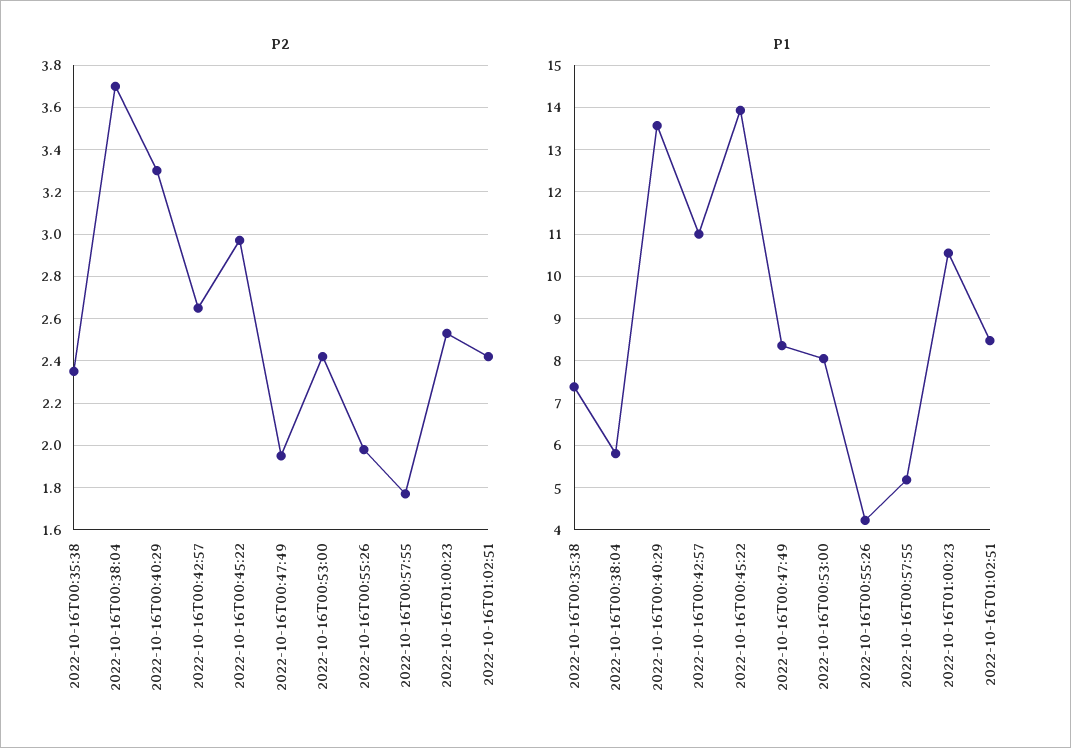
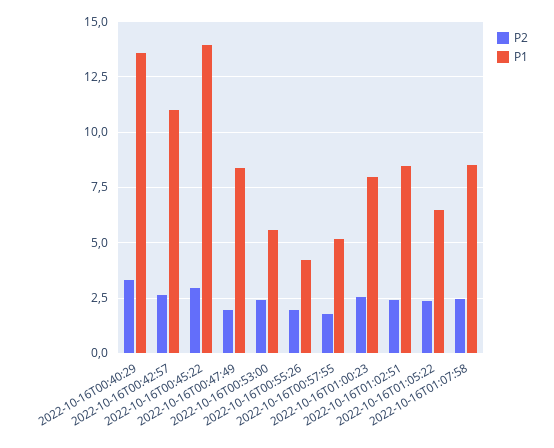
P2, 2022-10-16T00:35:38: 2.35 -> none
P2, 2022-10-16T00:38:04: 3.7 -> none
P1, 2022-10-16T00:35:38: 7.4 -> none
P1, 2022-10-16T00:38:04: 5.8 -> none
P1, 2022-10-16T00:53:00: 8 -> 5.5
P1, 2022-10-16T01:00:23: 10.6 -> 8
P2, 2022-10-16T01:05:22: none -> 2.5
P1, 2022-10-16T01:05:22: none -> 6.5
P2, 2022-10-16T01:07:58: none -> 2.5
P1, 2022-10-16T01:07:58: none -> 8.5

